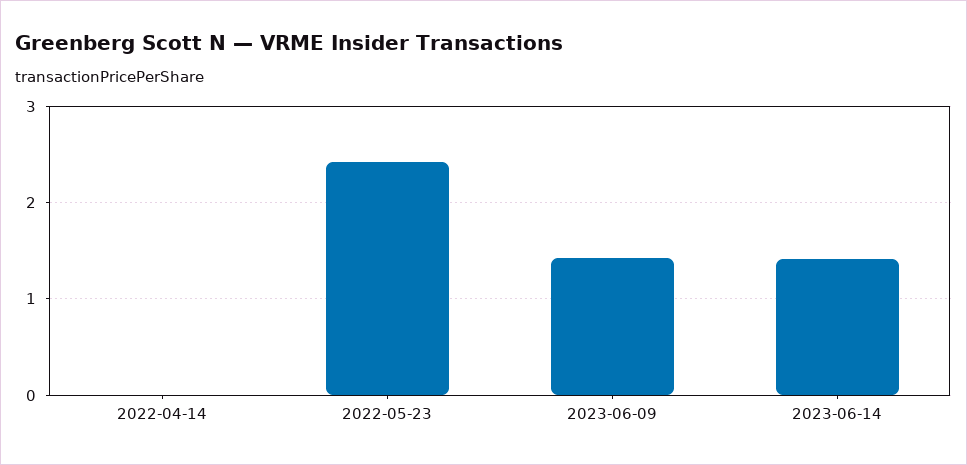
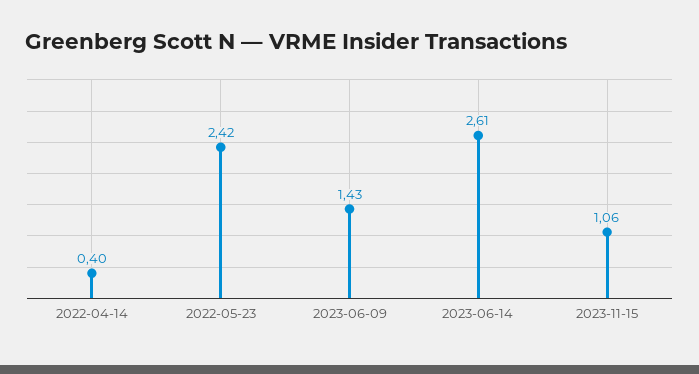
2022-04-14: 0 -> 0.4
2023-06-14: 1.4 -> 2.61
2023-11-15: none -> 1.06

